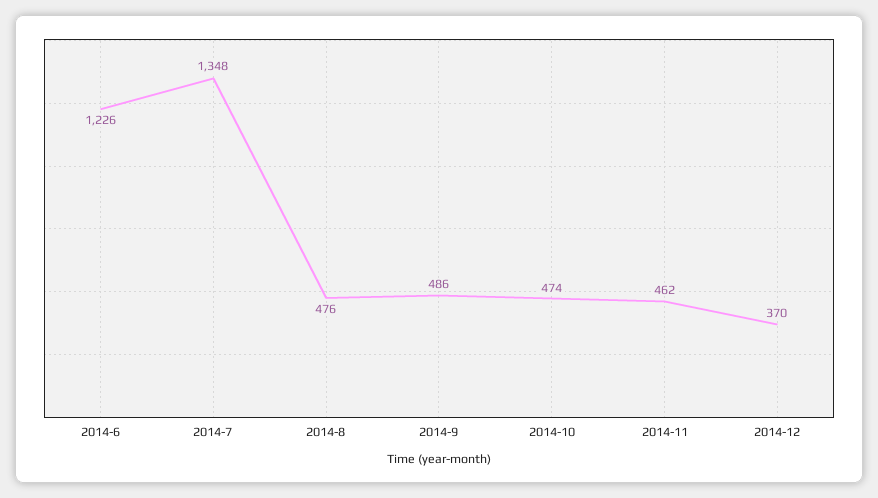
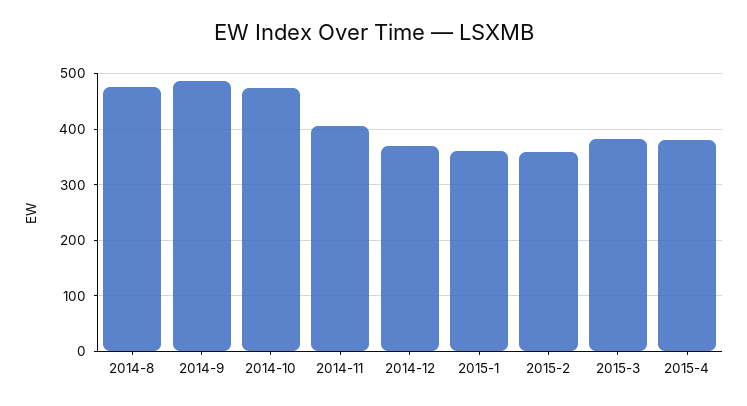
2014-6: 1226 -> none
2014-7: 1348 -> none
2014-11: 462 -> 400
2015-1: none -> 360
2015-2: none -> 360
2015-3: none -> 380
2015-4: none -> 380

